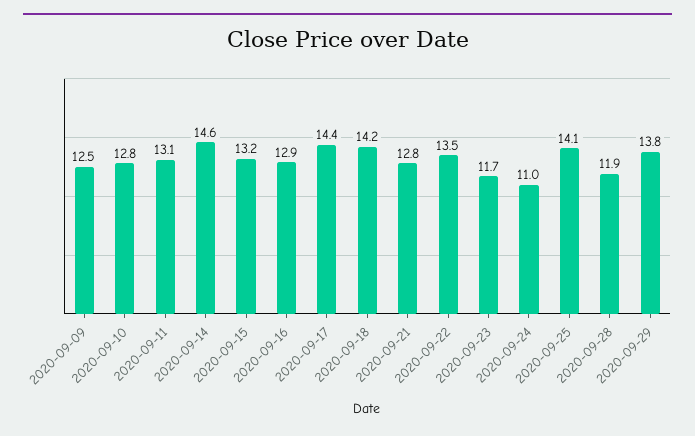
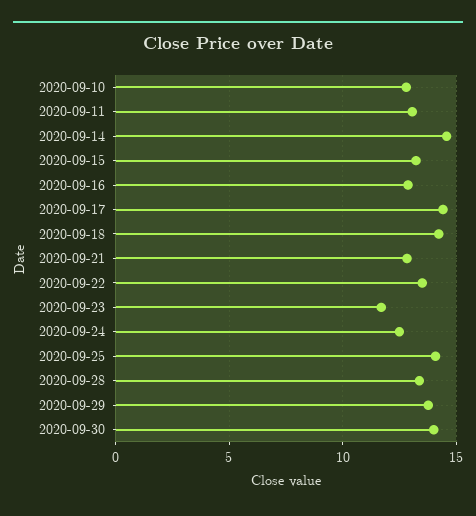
2020-09-09: 12.5 -> none
2020-09-24: 11 -> 12.5
2020-09-28: 11.9 -> 13.5
2020-09-30: none -> 14

